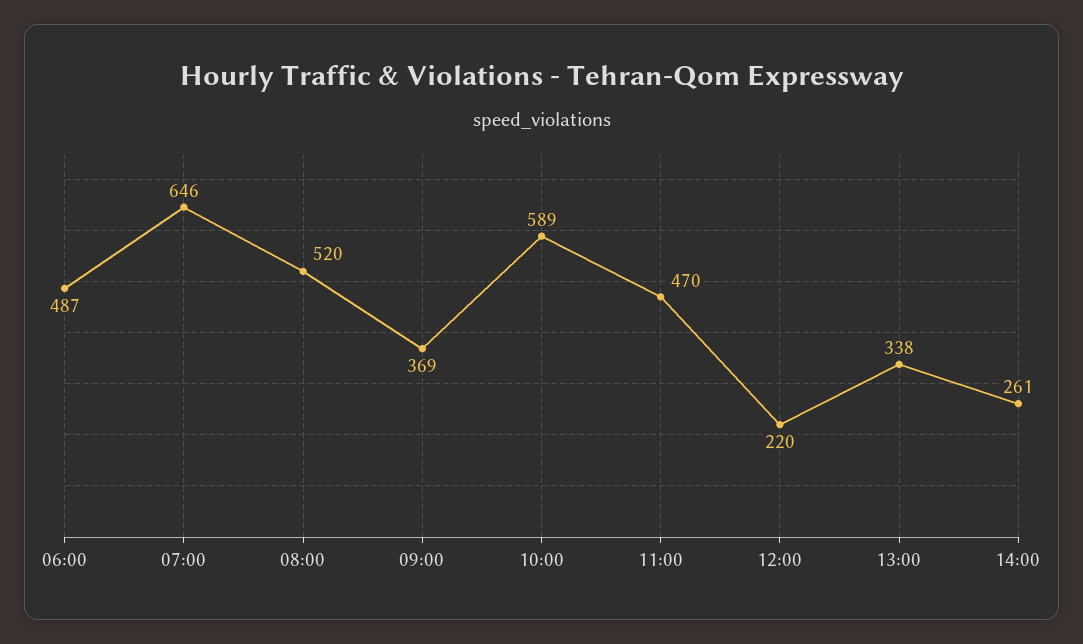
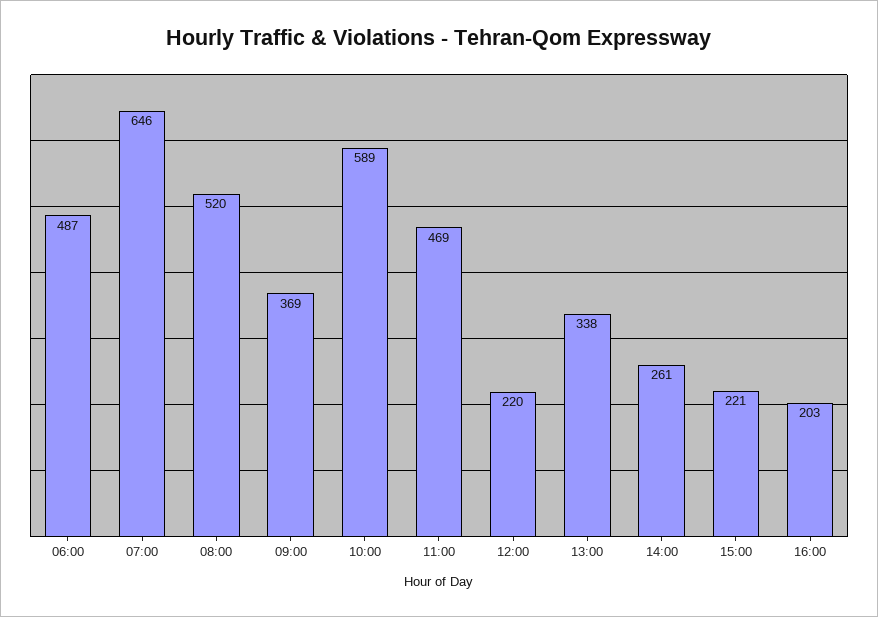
11:00: 470 -> 469
15:00: none -> 221
16:00: none -> 203

